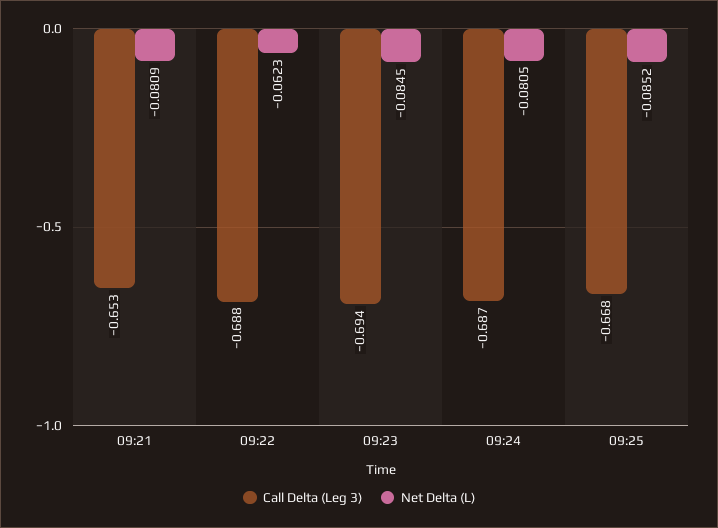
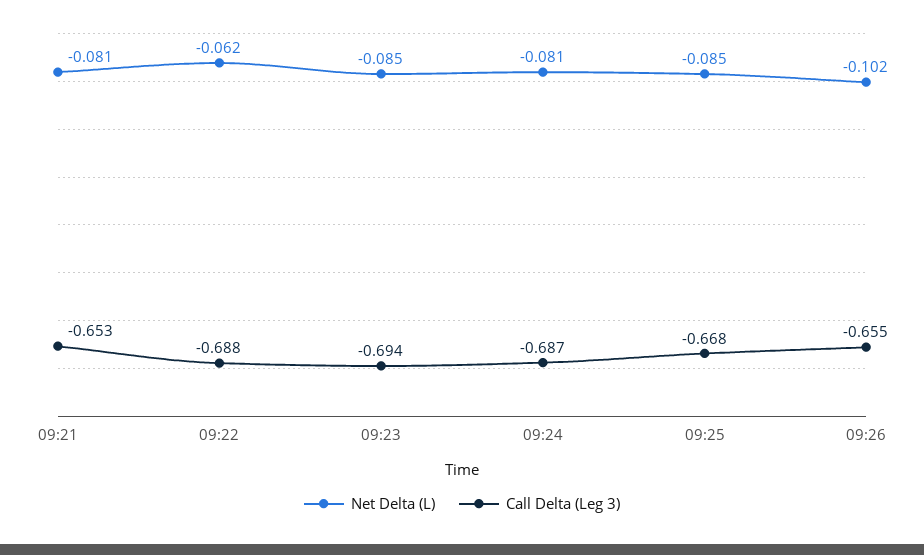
Net Delta (L), 09:26: none -> -0.102
Call Delta (Leg 3), 09:26: none -> -0.655

